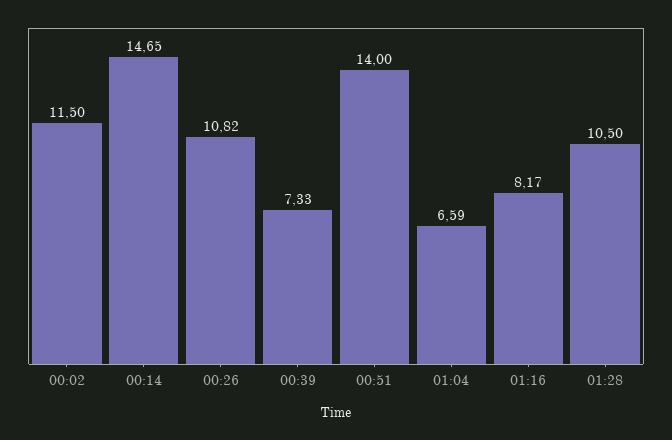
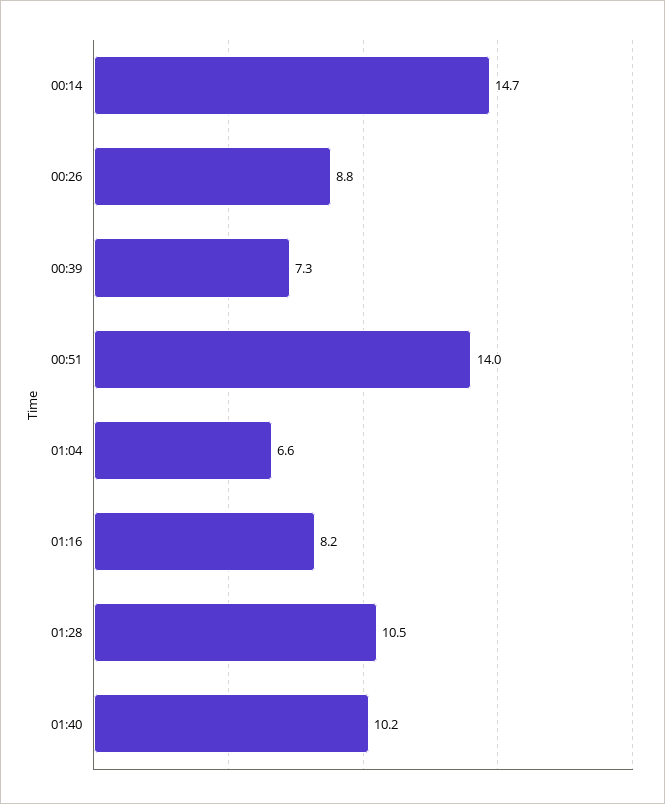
00:02: 11.5 -> none
00:26: 10.82 -> 8.8
01:40: none -> 10.2

